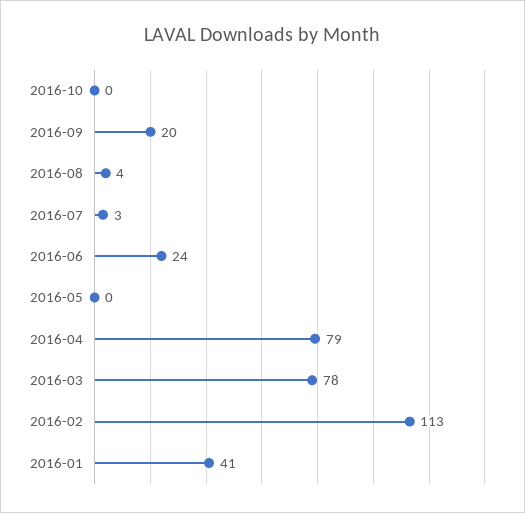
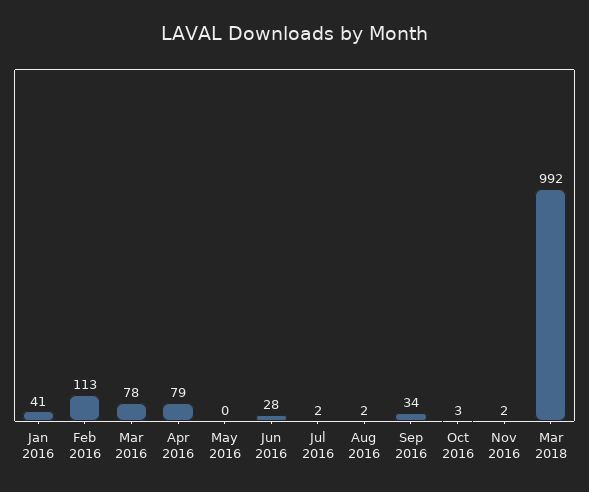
2016-10: 0 -> 3
2016-09: 20 -> 34
2016-08: 4 -> 2
2016-07: 3 -> 2
2016-06: 24 -> 28
Nov 2016: none -> 2
Mar 2018: none -> 992

